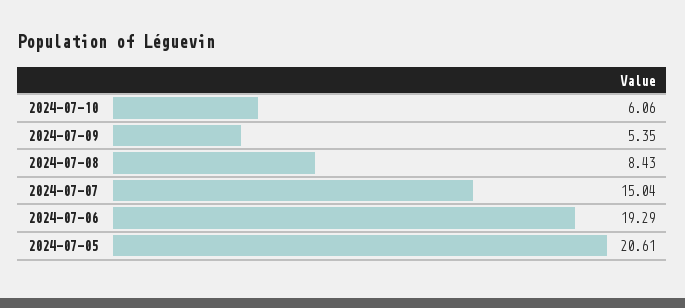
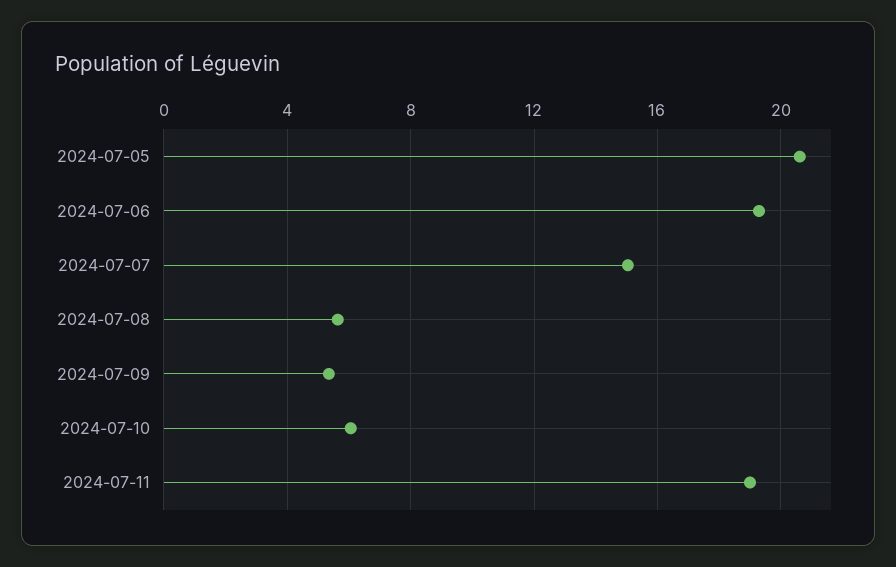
2024-07-08: 8.43 -> 5.5
2024-07-11: none -> 19

